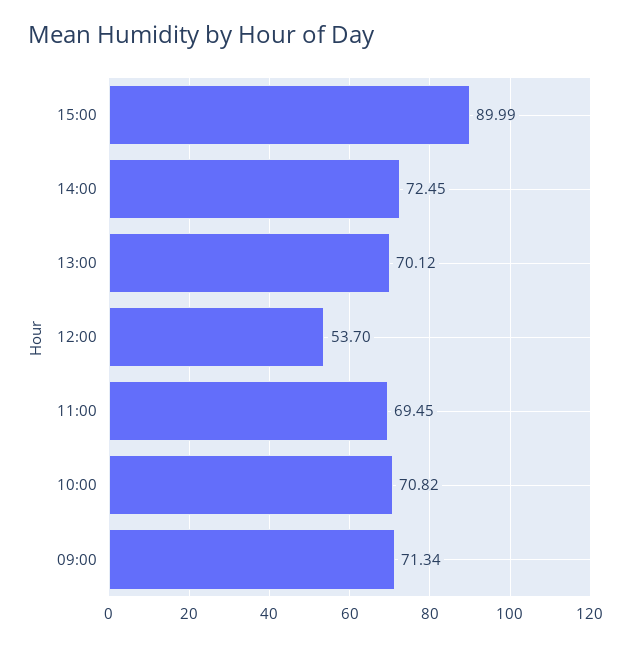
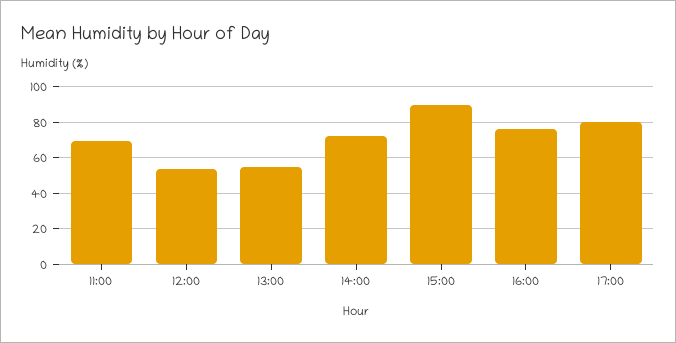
13:00: 70.12 -> 55
10:00: 70.82 -> none
09:00: 71.34 -> none
16:00: none -> 75
17:00: none -> 80

